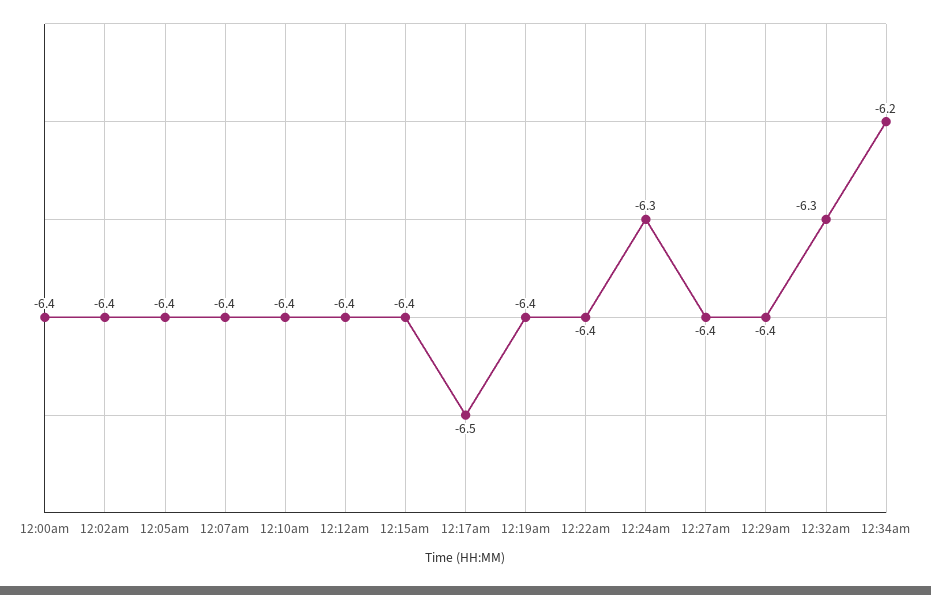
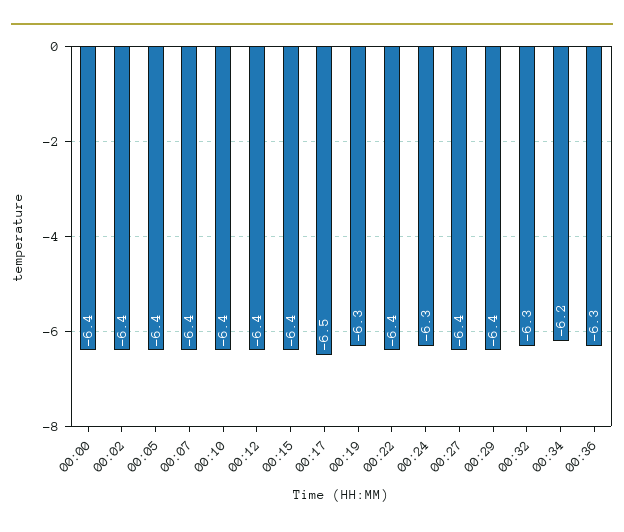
12:19am: -6.4 -> -6.3
00:36: none -> -6.3

